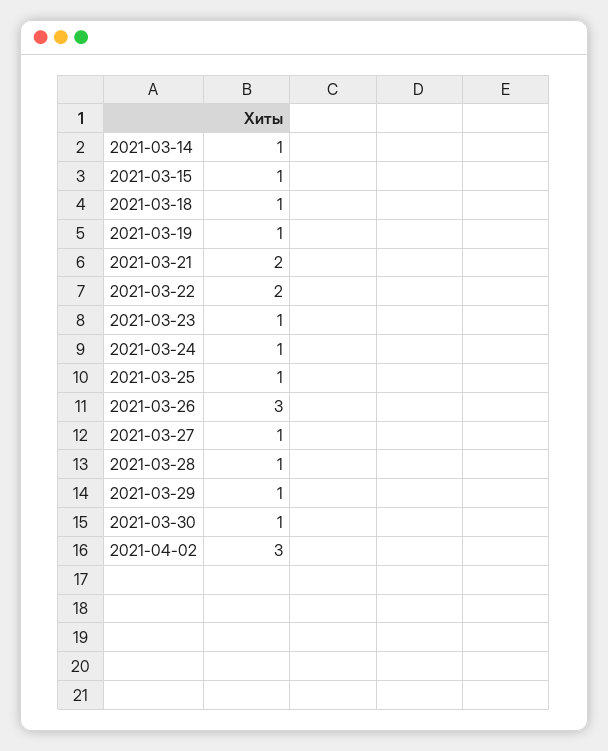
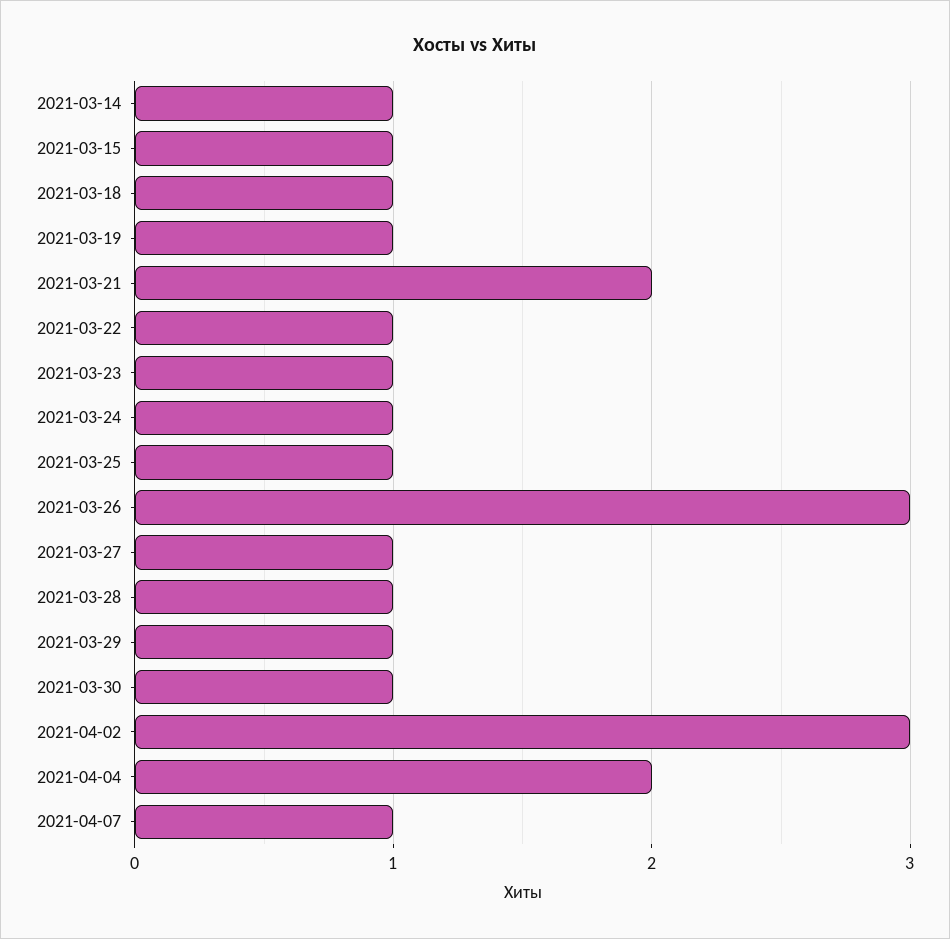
2021-03-22: 2 -> 1
2021-04-04: none -> 2
2021-04-07: none -> 1

